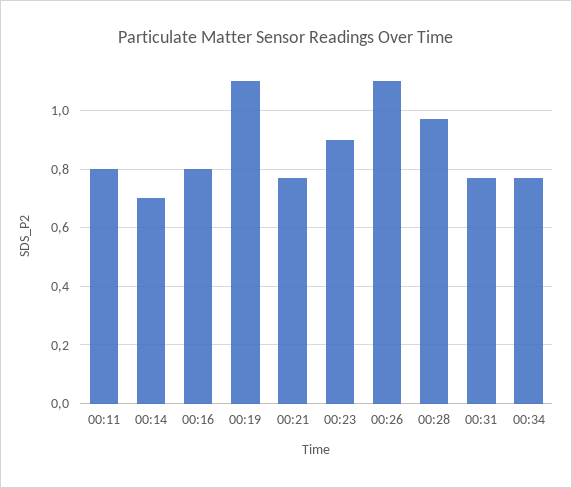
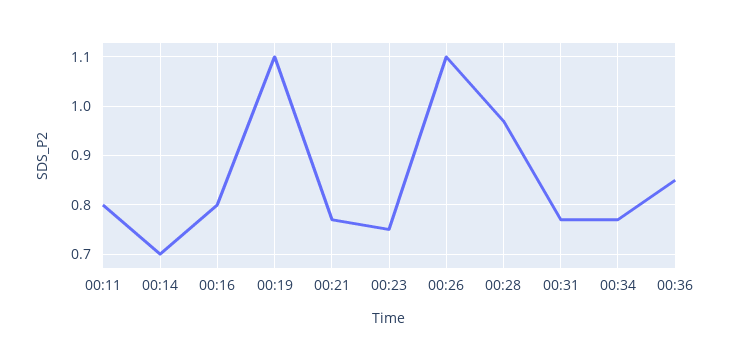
00:23: 0.9 -> 0.75
00:36: none -> 0.85

